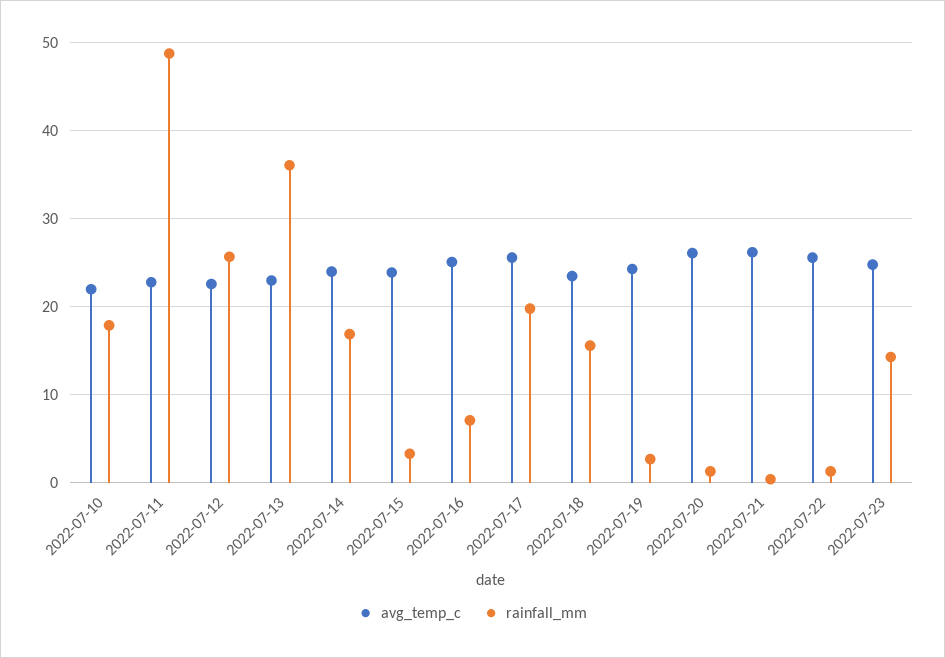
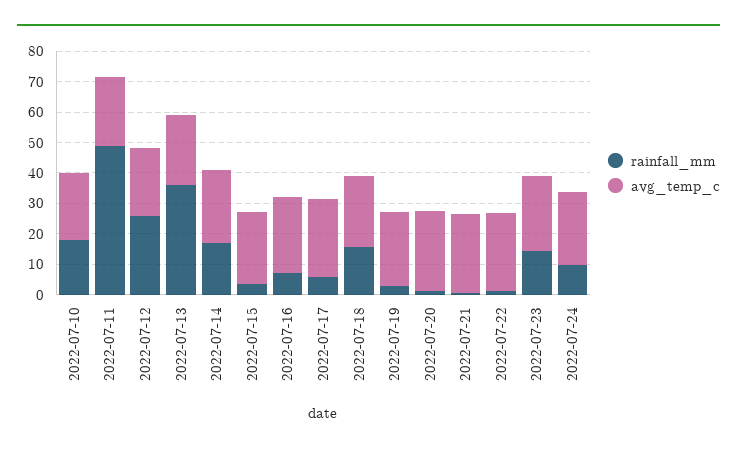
rainfall_mm, 2022-07-17: 20 -> 5
rainfall_mm, 2022-07-24: none -> 10
avg_temp_c, 2022-07-24: none -> 25

